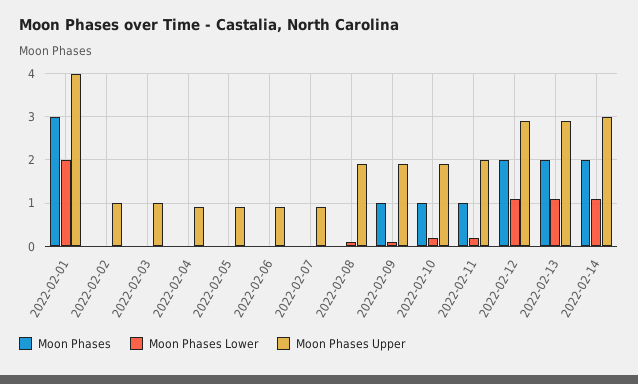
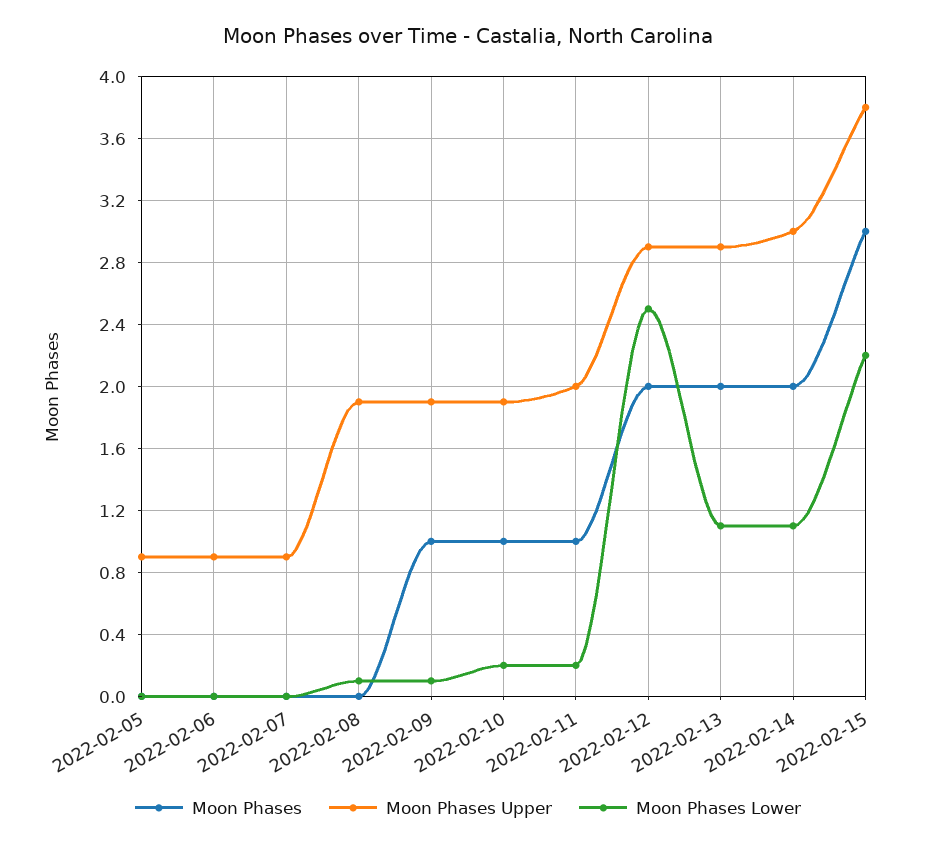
Moon Phases, 2022-02-01: 3 -> none
Moon Phases Lower, 2022-02-01: 2 -> none
Moon Phases Upper, 2022-02-01: 4 -> none
Moon Phases, 2022-02-02: 0 -> none
Moon Phases Lower, 2022-02-02: 0 -> none
Moon Phases Upper, 2022-02-02: 1 -> none
Moon Phases, 2022-02-03: 0 -> none
Moon Phases Lower, 2022-02-03: 0 -> none
Moon Phases Upper, 2022-02-03: 1 -> none
Moon Phases, 2022-02-04: 0 -> none
Moon Phases Lower, 2022-02-04: 0 -> none
Moon Phases Upper, 2022-02-04: 1 -> none
Moon Phases Lower, 2022-02-12: 1 -> 2.5
Moon Phases, 2022-02-15: none -> 3
Moon Phases Upper, 2022-02-15: none -> 3.8
Moon Phases Lower, 2022-02-15: none -> 2.2

